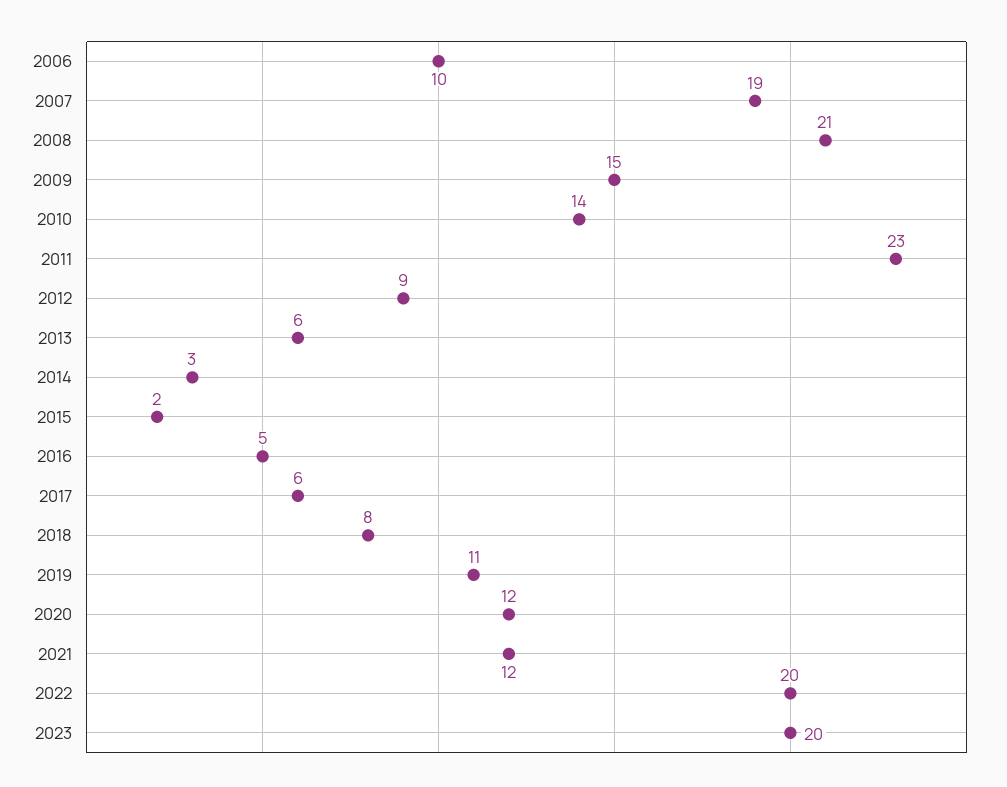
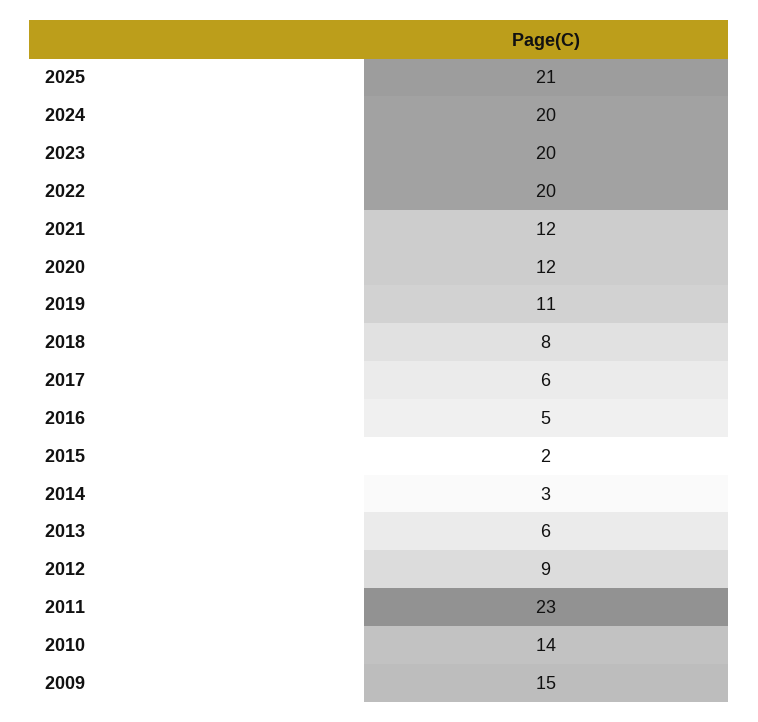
2006: 10 -> none
2007: 19 -> none
2008: 21 -> none
2025: none -> 21
2024: none -> 20

